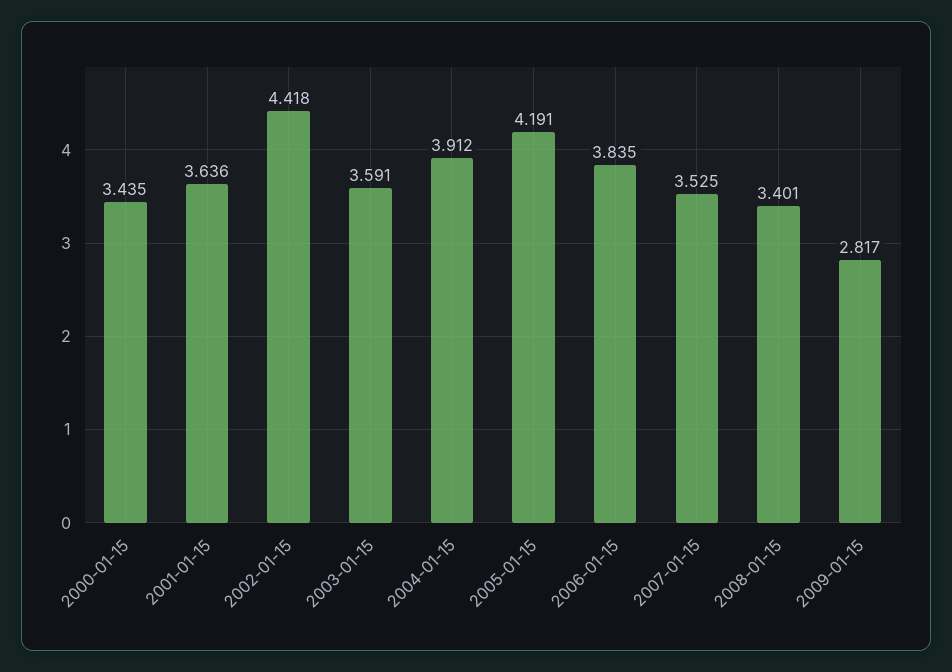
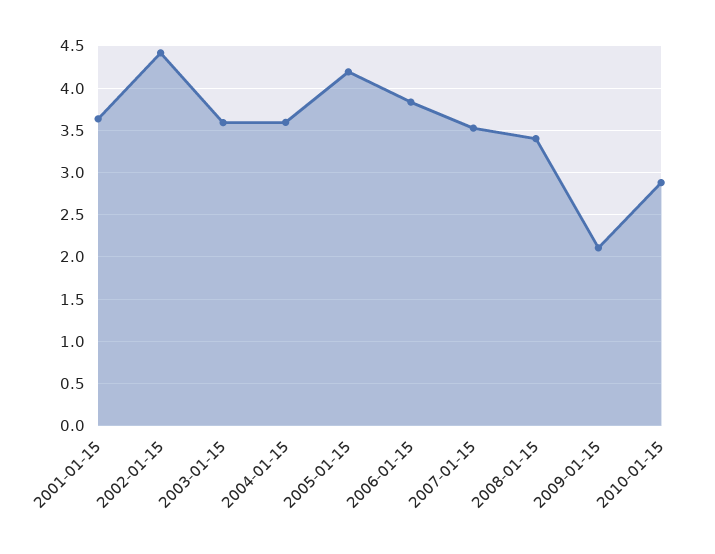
2000-01-15: 3.435 -> none
2004-01-15: 3.912 -> 3.6
2009-01-15: 2.817 -> 2.1
2010-01-15: none -> 2.9

